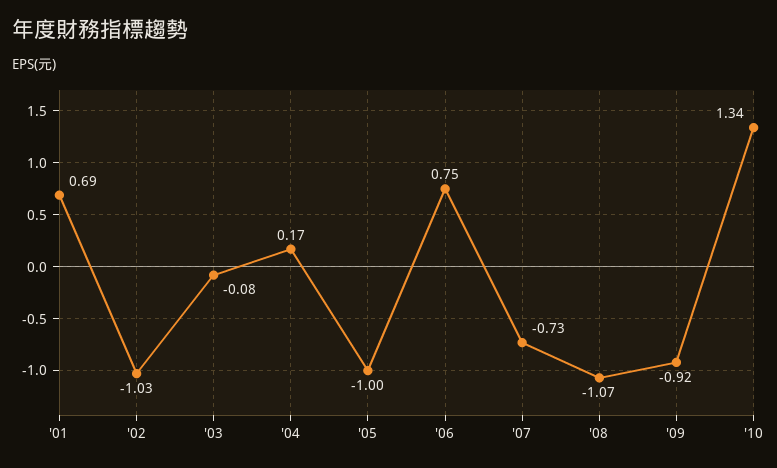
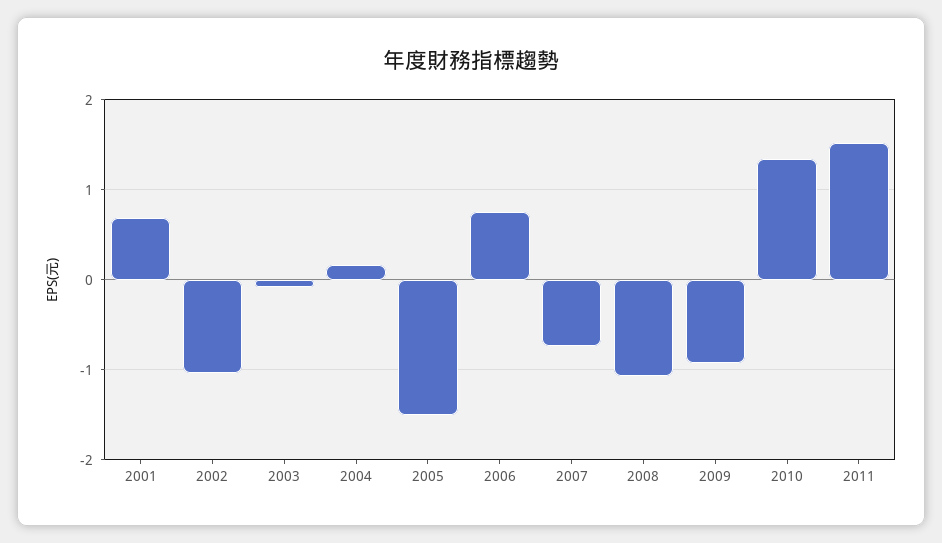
'05: -1 -> -1.5
2011: none -> 1.5

